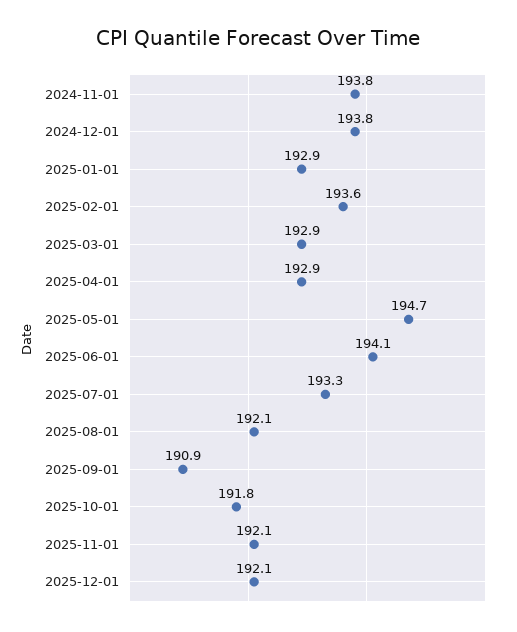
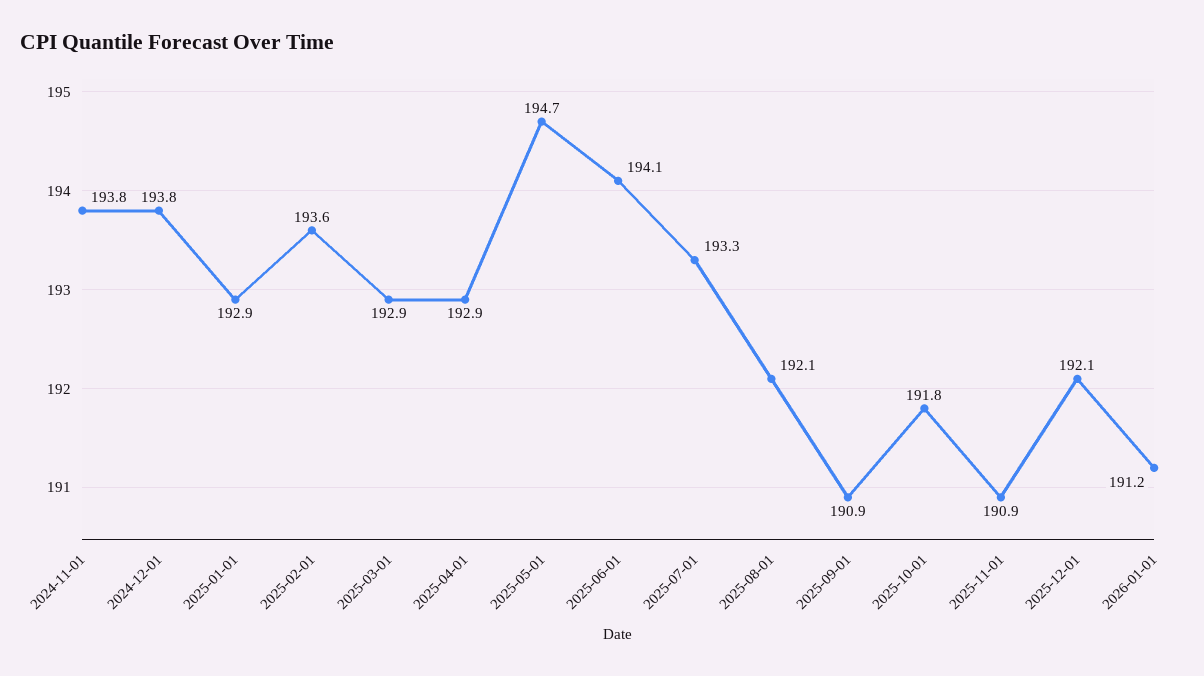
2025-11-01: 192.1 -> 190.9
2026-01-01: none -> 191.2

